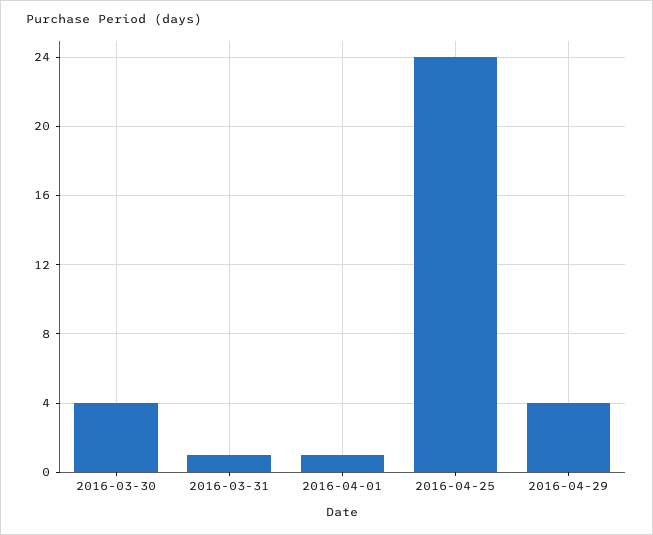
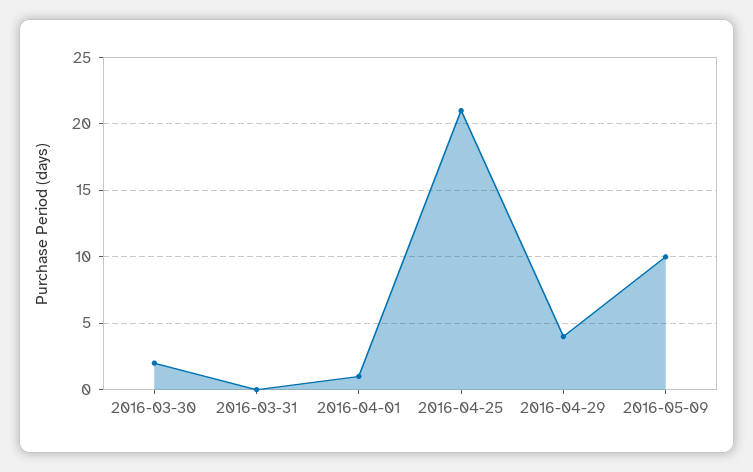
2016-03-30: 4 -> 2
2016-03-31: 1 -> 0
2016-04-25: 24 -> 21
2016-05-09: none -> 10

